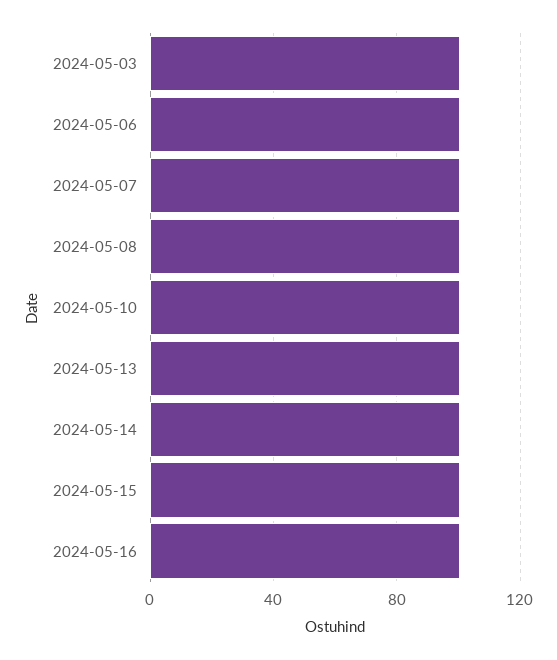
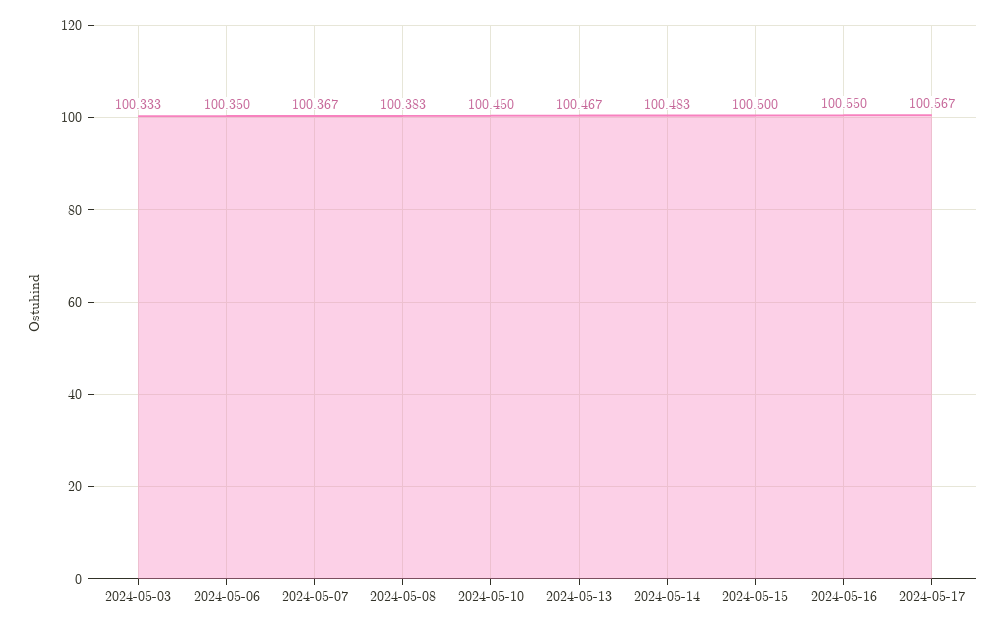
2024-05-17: none -> 100.567

